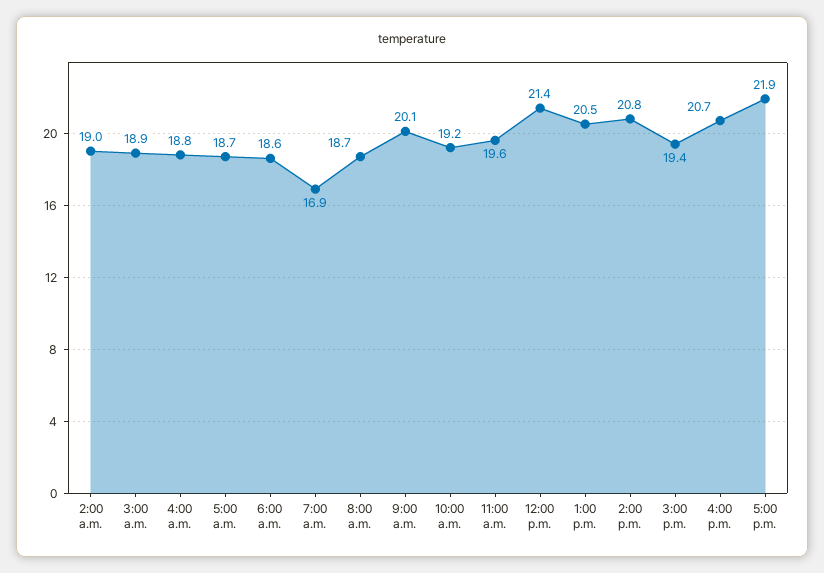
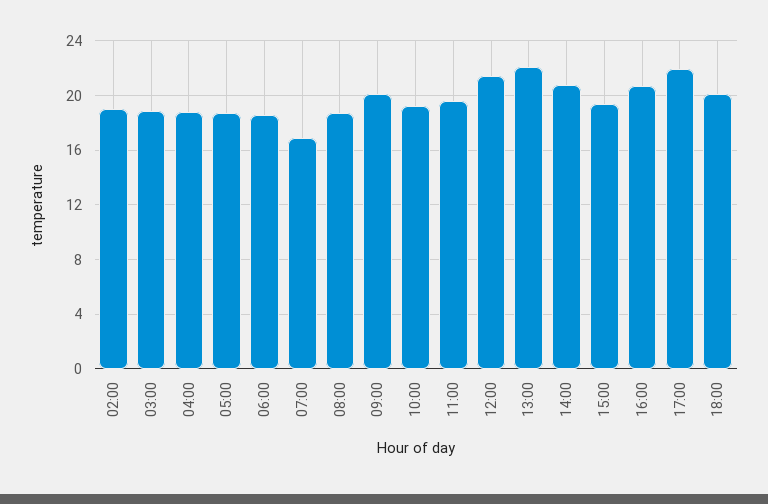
1:00 p.m.: 20.5 -> 22
18:00: none -> 20

